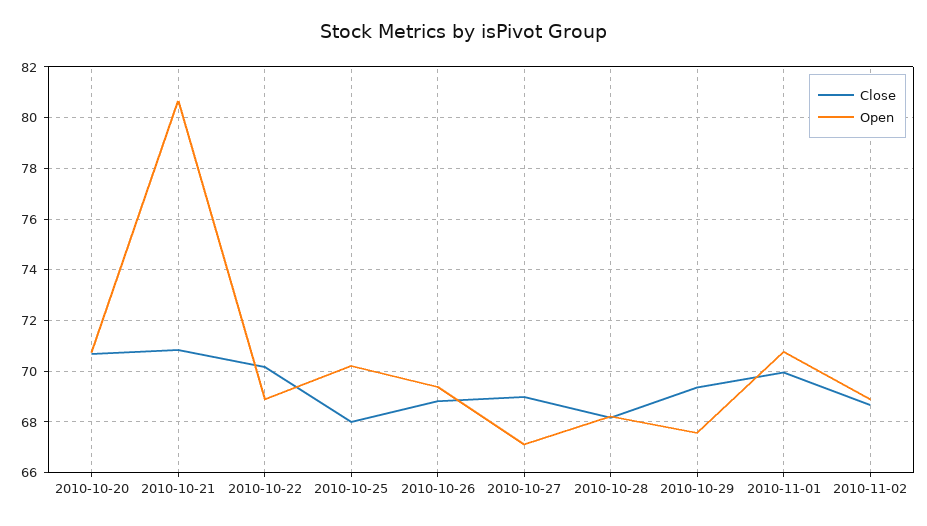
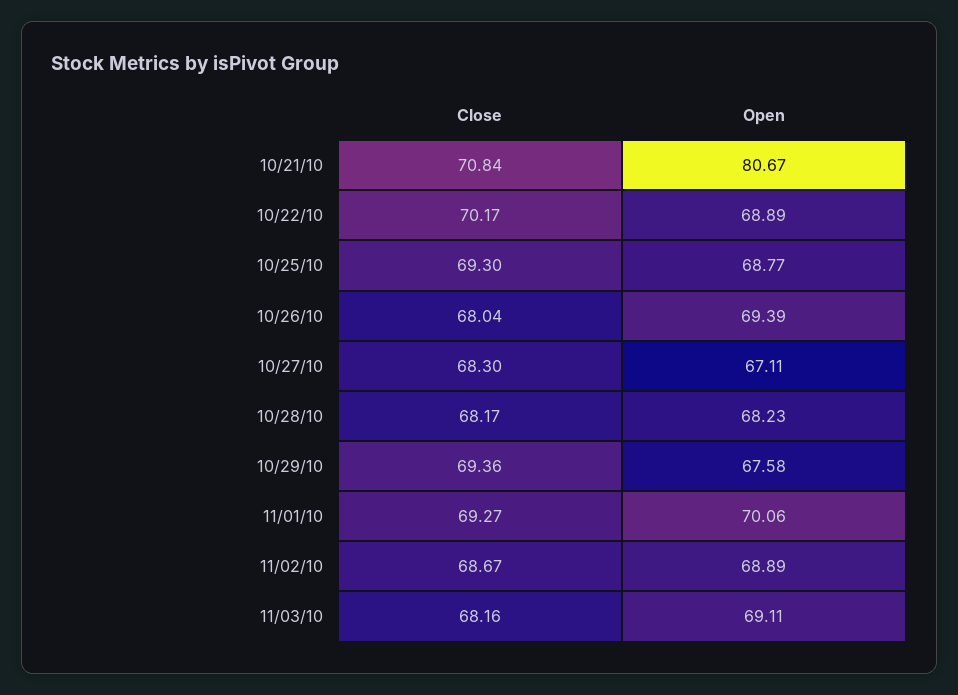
Close, 2010-10-20: 70.75 -> none
Open, 2010-10-20: 70.75 -> none
Close, 2010-10-25: 68 -> 69.3
Open, 2010-10-25: 70.25 -> 68.77
Close, 2010-10-26: 68.75 -> 68.04
Close, 2010-10-27: 69 -> 68.3
Close, 2010-11-01: 70 -> 69.27
Open, 2010-11-01: 70.75 -> 70.06
Close, 11/03/10: none -> 68.16
Open, 11/03/10: none -> 69.11

